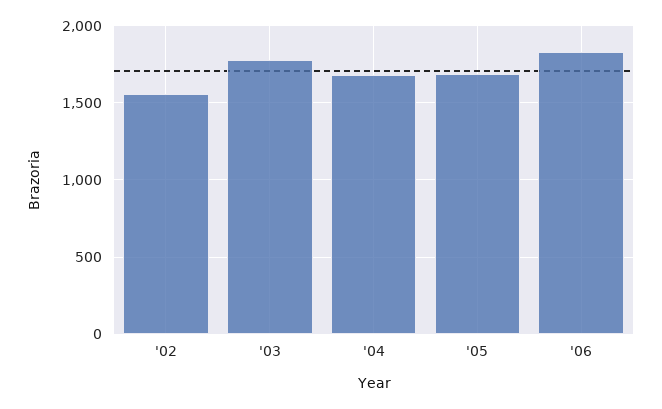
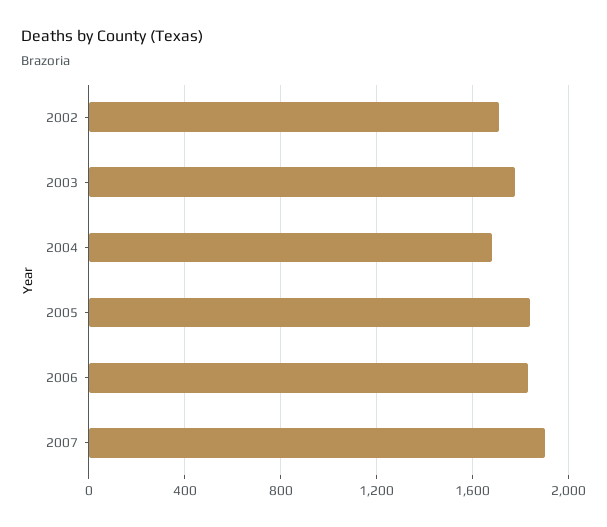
'02: 1550 -> 1700
'05: 1700 -> 1850
2007: none -> 1900

